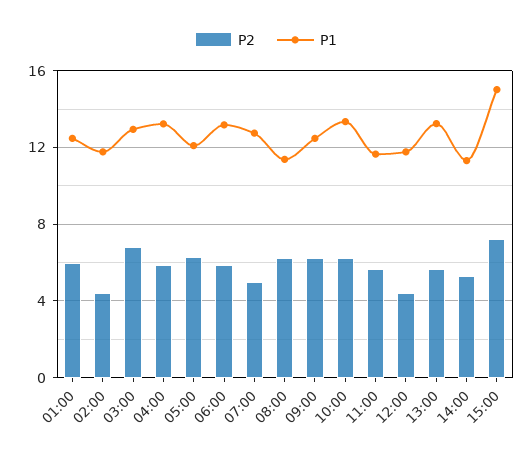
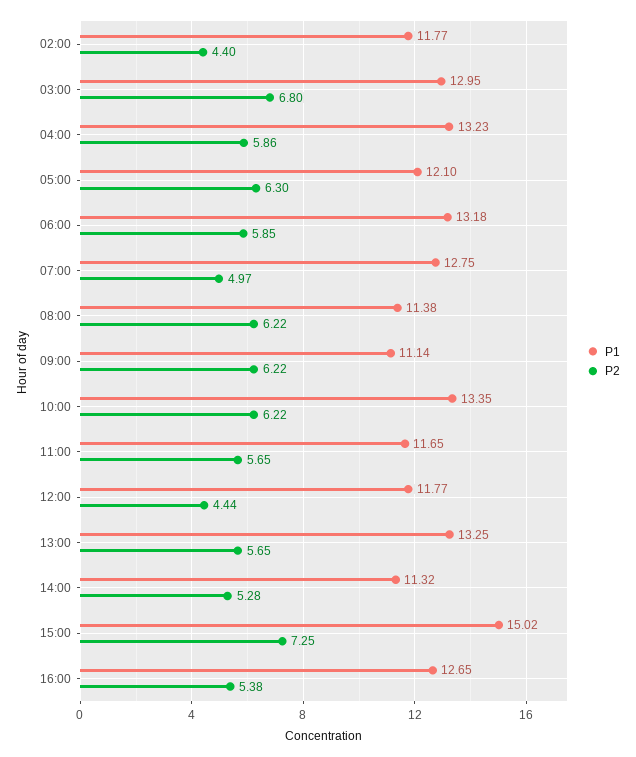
P2, 01:00: 6 -> none
P1, 01:00: 12.5 -> none
P1, 09:00: 12.5 -> 11.14
P1, 16:00: none -> 12.65
P2, 16:00: none -> 5.38

